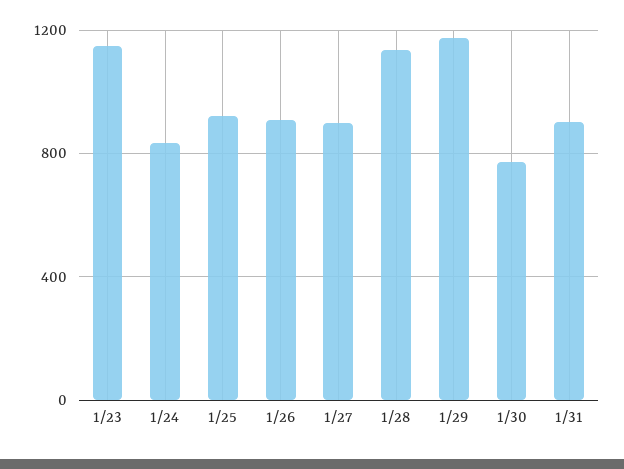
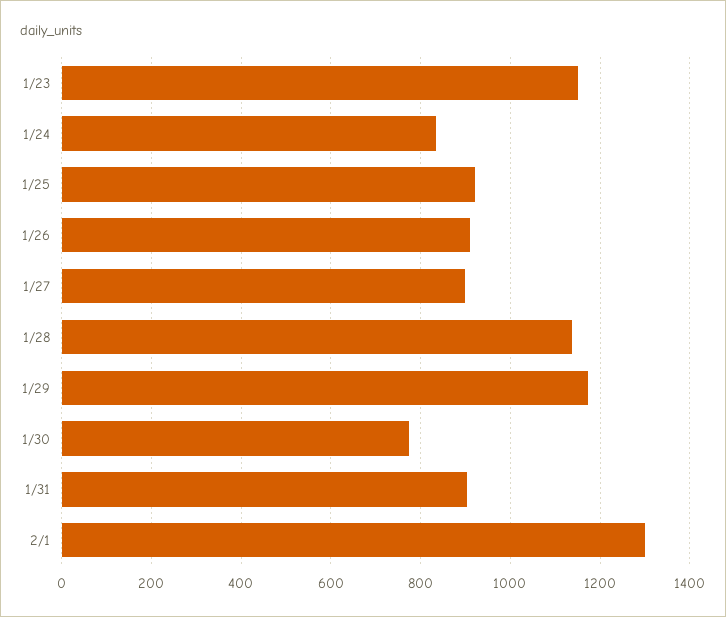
2/1: none -> 1300

